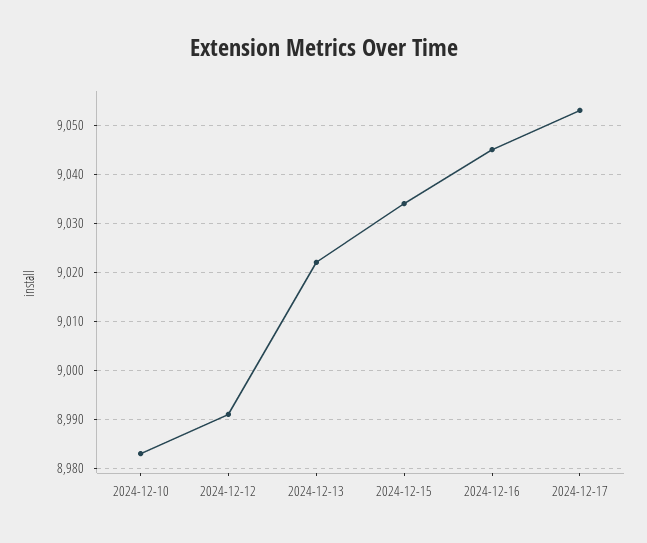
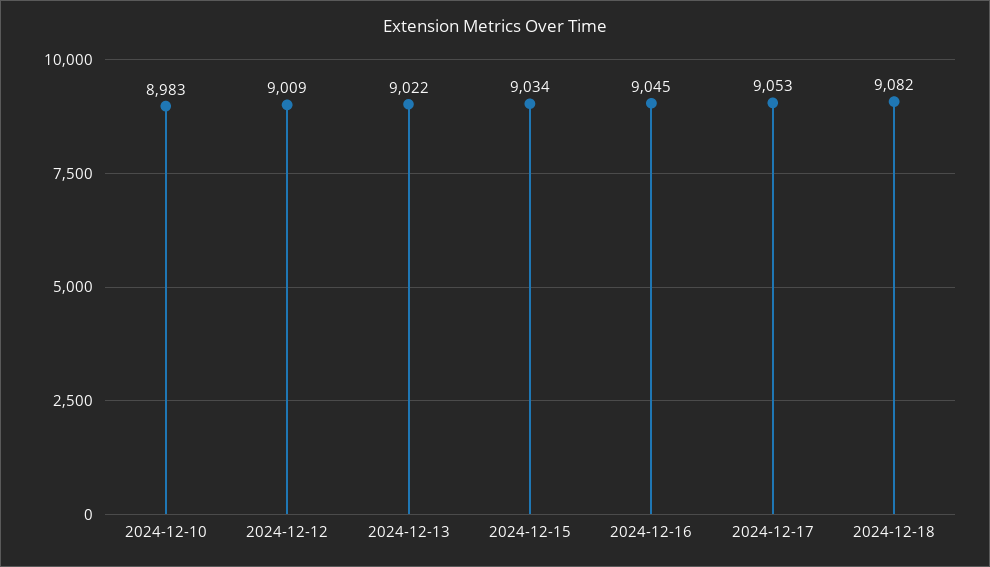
2024-12-12: 8990 -> 9009
2024-12-18: none -> 9082

